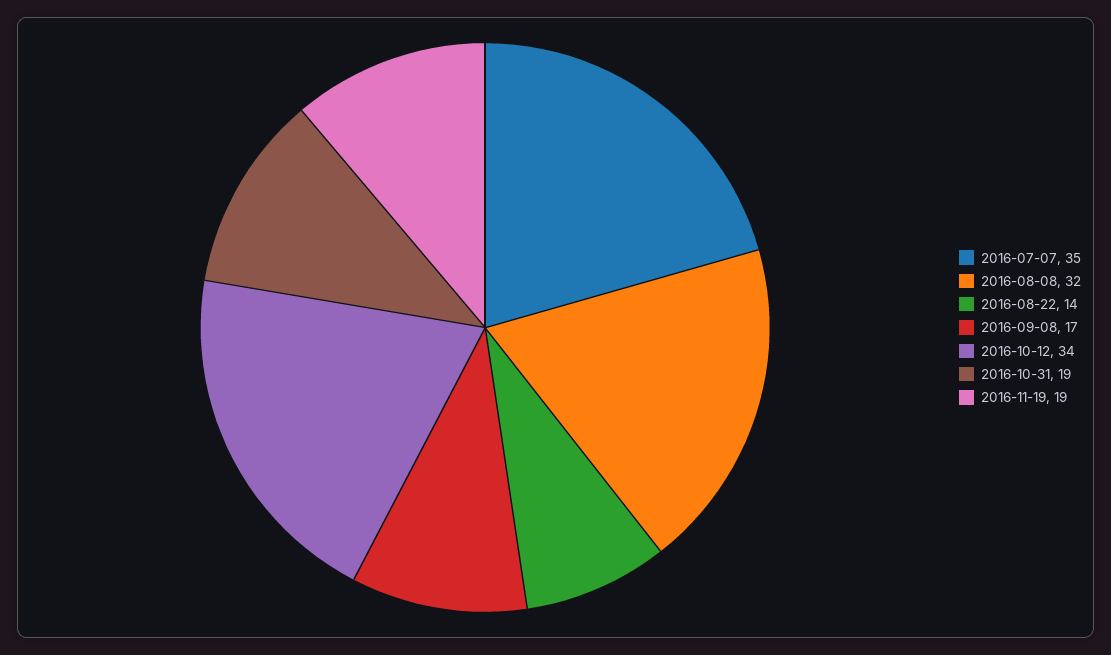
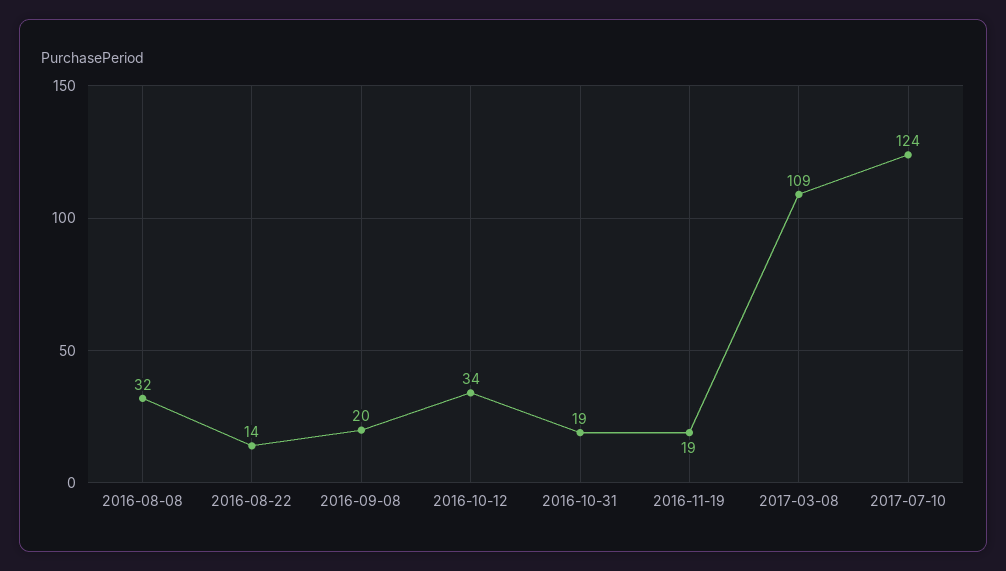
2016-07-07: 35 -> none
2016-09-08: 17 -> 20
2017-03-08: none -> 109
2017-07-10: none -> 124

